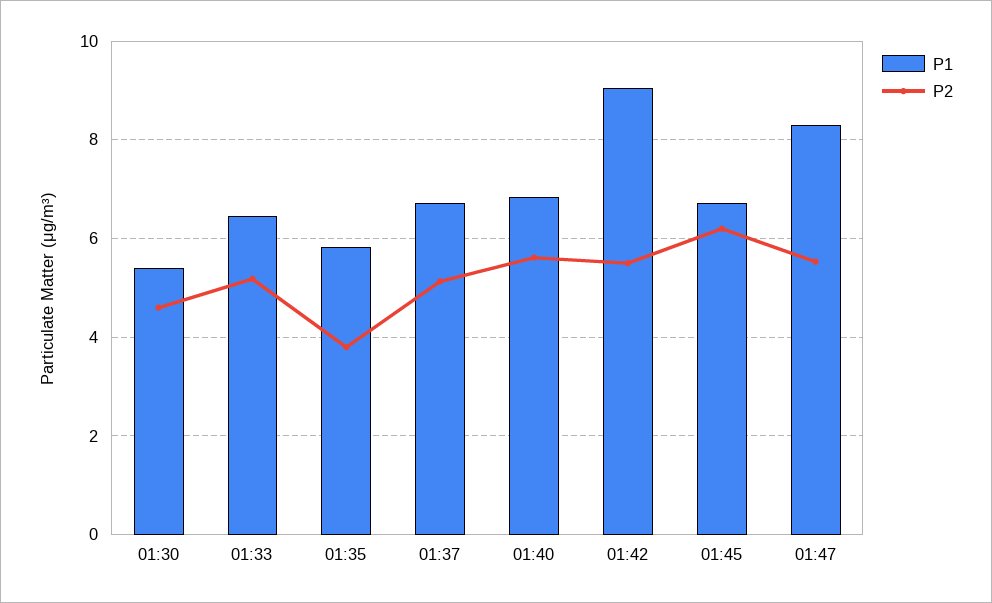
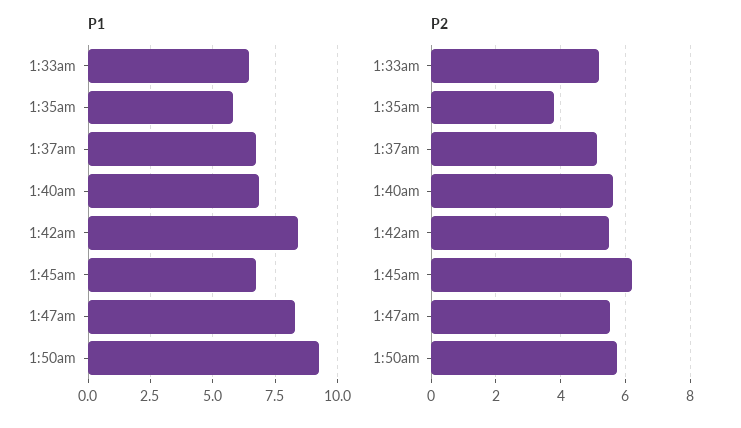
P1, 01:30: 5.4 -> none
P2, 01:30: 4.6 -> none
P1, 01:42: 9 -> 8.5
P1, 1:50am: none -> 9.25
P2, 1:50am: none -> 5.8

